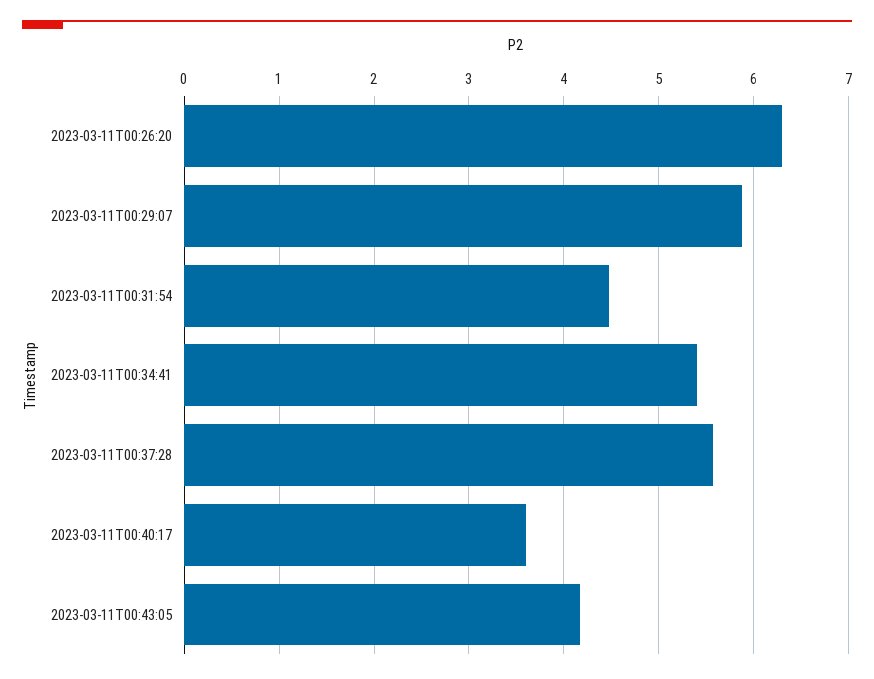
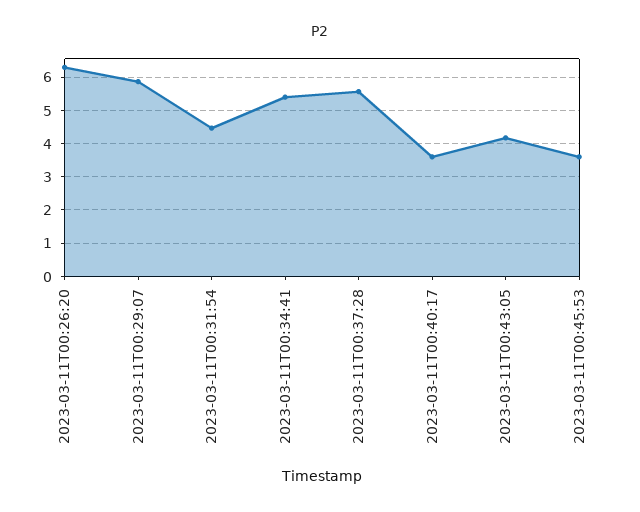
2023-03-11T00:45:53: none -> 3.6

